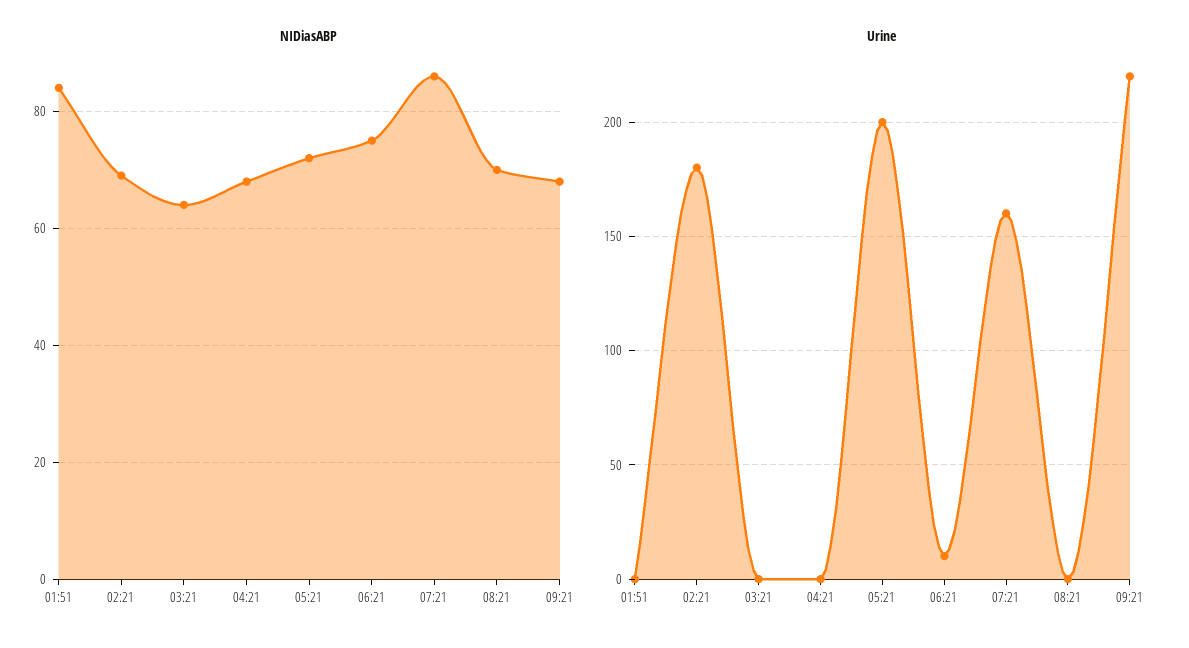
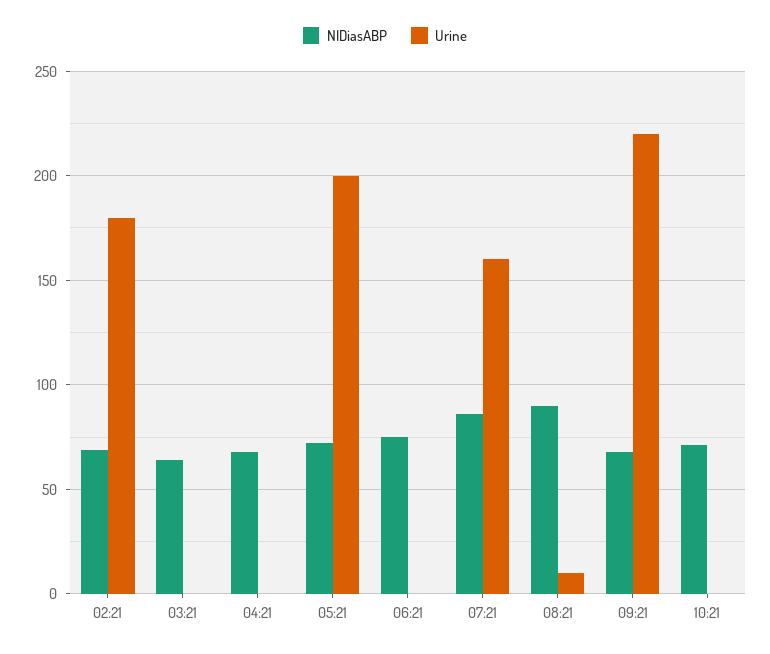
NIDiasABP, 01:51: 85 -> none
NIDiasABP, 08:21: 70 -> 90
Urine, 01:51: 0 -> none
Urine, 06:21: 10 -> 0
Urine, 08:21: 0 -> 10
NIDiasABP, 10:21: none -> 70
Urine, 10:21: none -> 0

